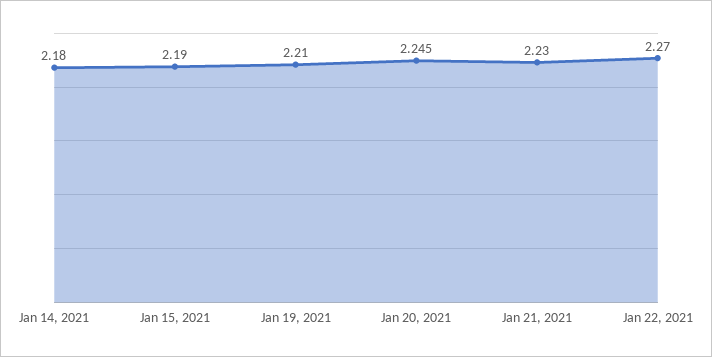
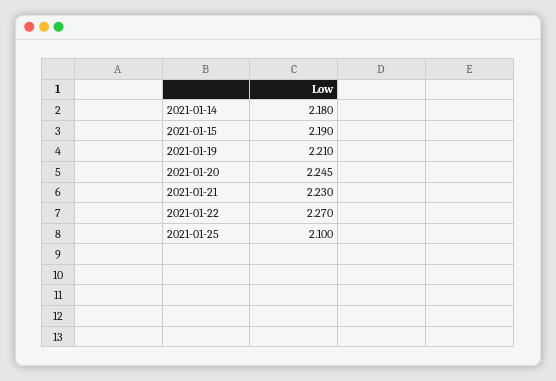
2021-01-25: none -> 2.1

